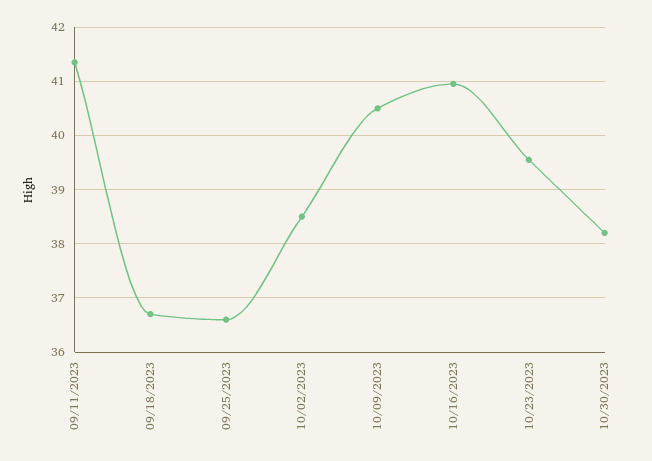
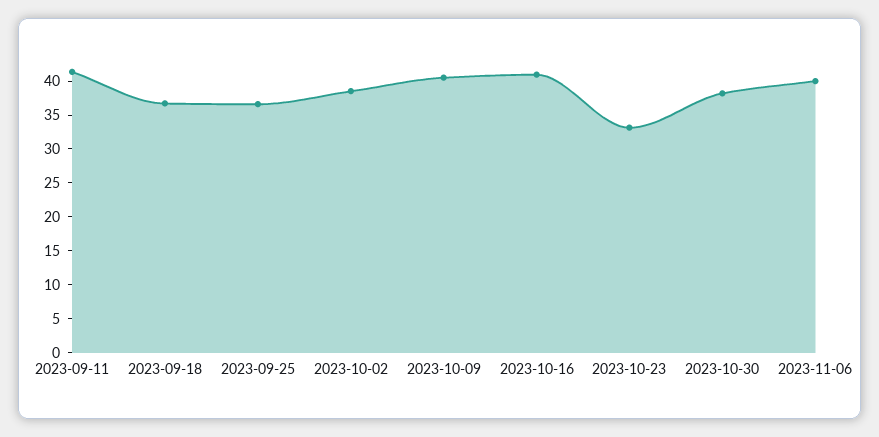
10/23/2023: 39.6 -> 32.5
2023-11-06: none -> 40

